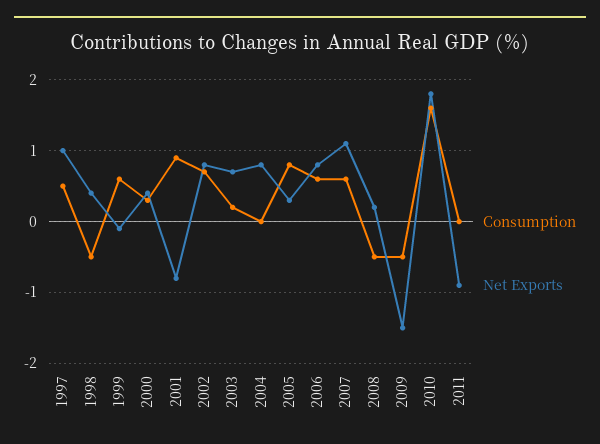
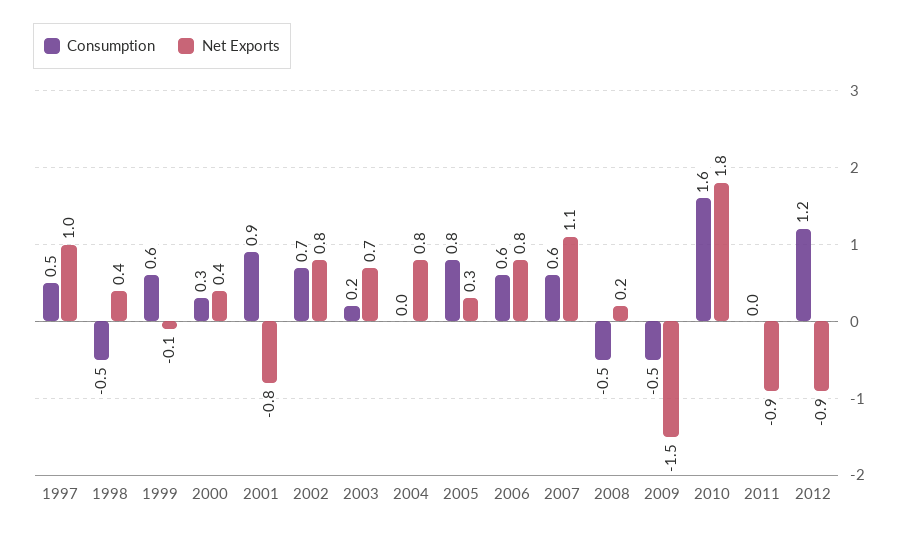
Consumption, 2012: none -> 1.2
Net Exports, 2012: none -> -0.9

